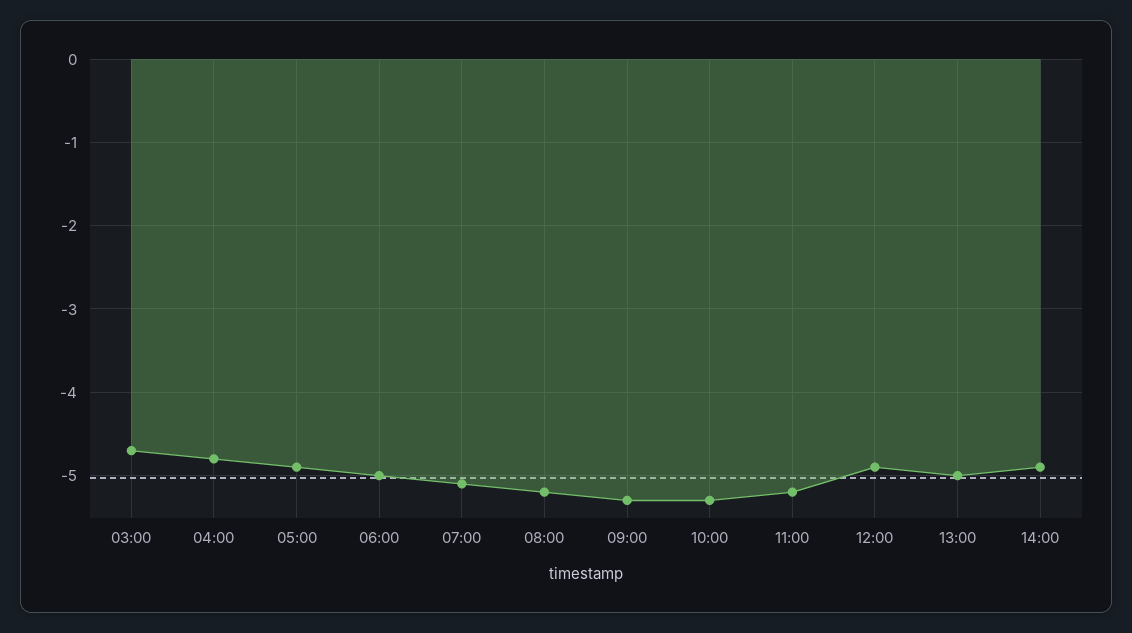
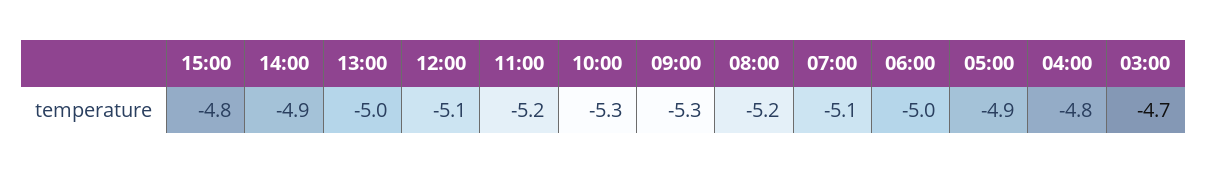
12:00: -4.9 -> -5.1
15:00: none -> -4.8

